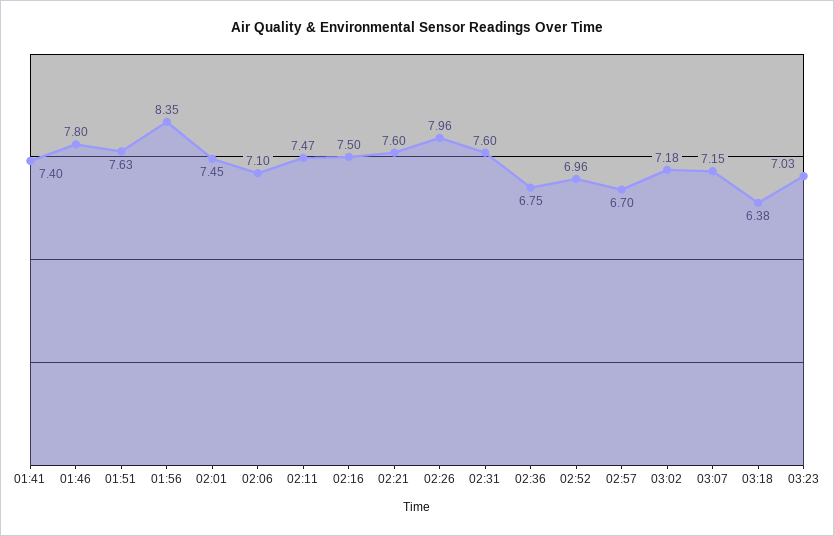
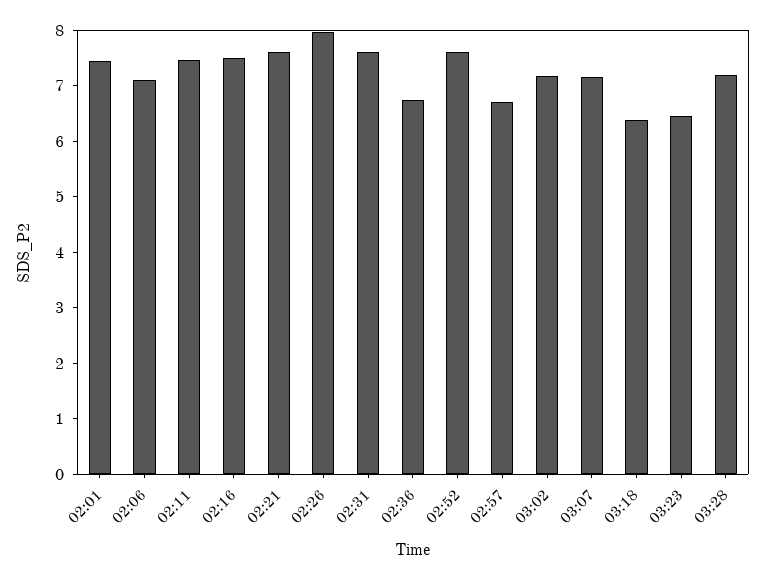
01:41: 7.4 -> none
01:46: 7.8 -> none
01:51: 7.63 -> none
01:56: 8.35 -> none
02:52: 6.96 -> 7.6
03:23: 7.03 -> 6.4
03:28: none -> 7.2

